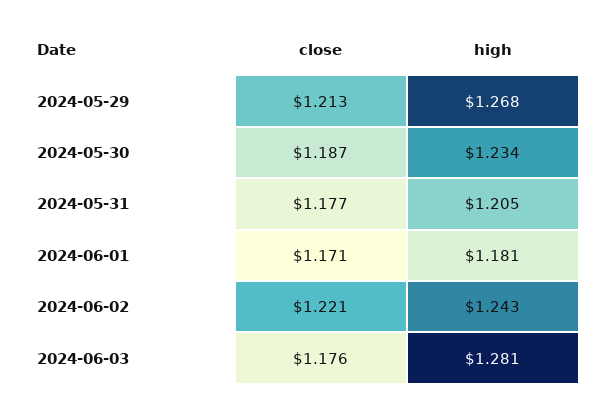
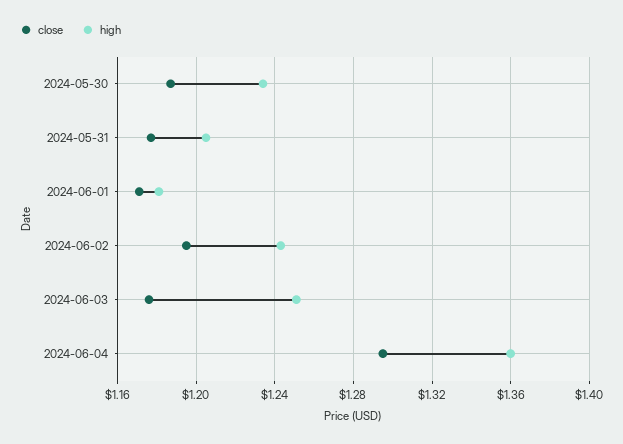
close, 2024-05-29: 1.213 -> none
high, 2024-05-29: 1.268 -> none
close, 2024-06-02: 1.221 -> 1.195
high, 2024-06-03: 1.281 -> 1.25
close, 2024-06-04: none -> 1.295
high, 2024-06-04: none -> 1.36

